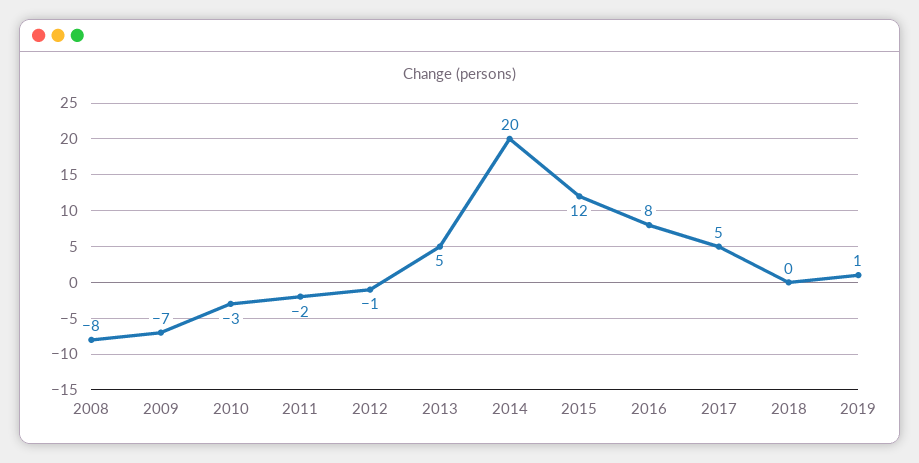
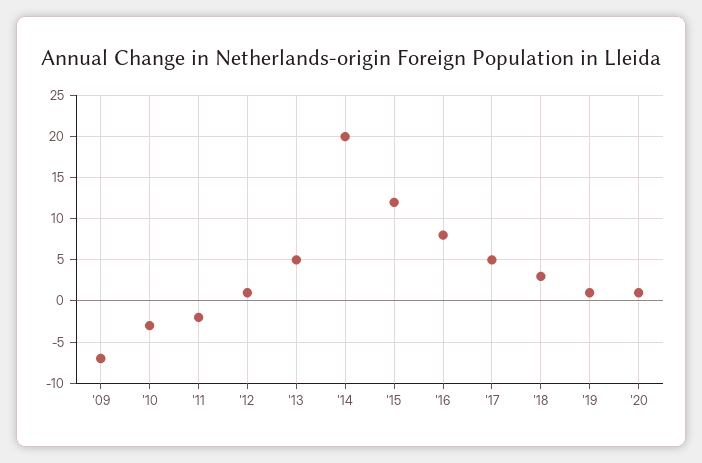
2008: -8 -> none
2012: -1 -> 1
2018: 0 -> 3
'20: none -> 1

